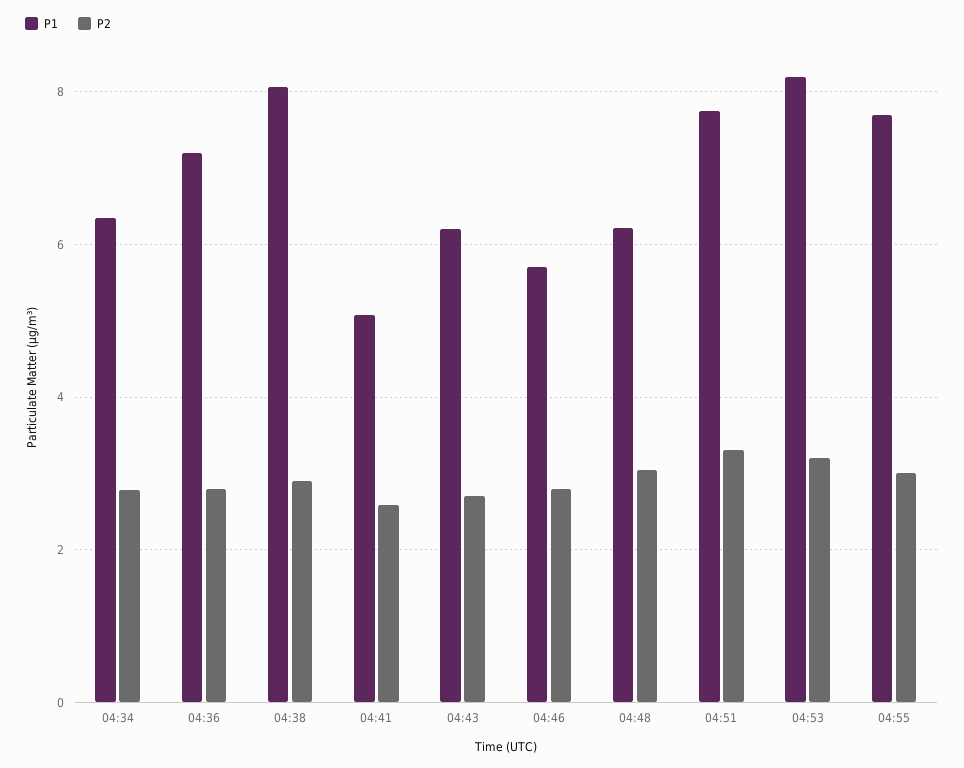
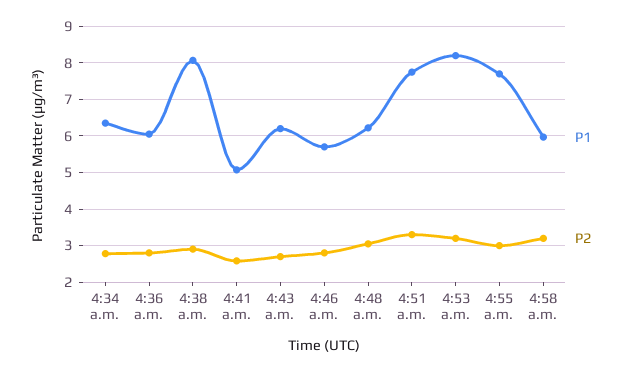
P1, 04:36: 7.2 -> 6
P1, 4:58 a.m.: none -> 6
P2, 4:58 a.m.: none -> 3.2

